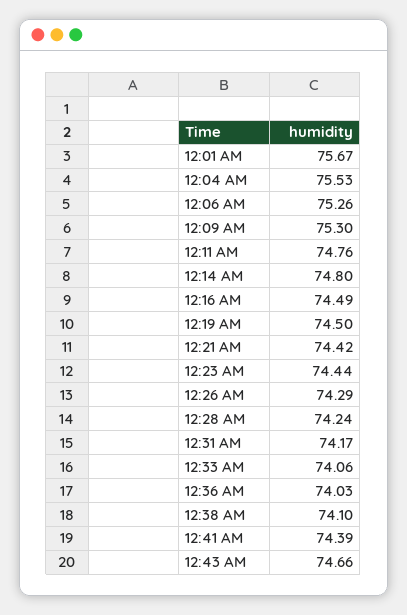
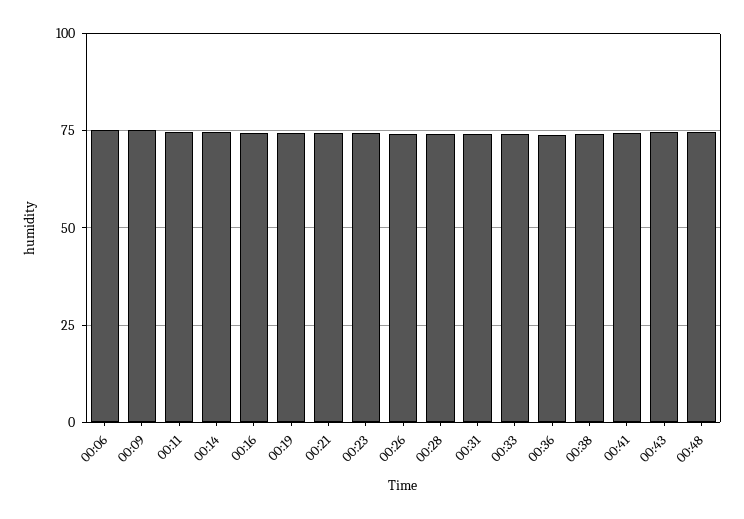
12:01 AM: 75.67 -> none
12:04 AM: 75.53 -> none
00:48: none -> 75

